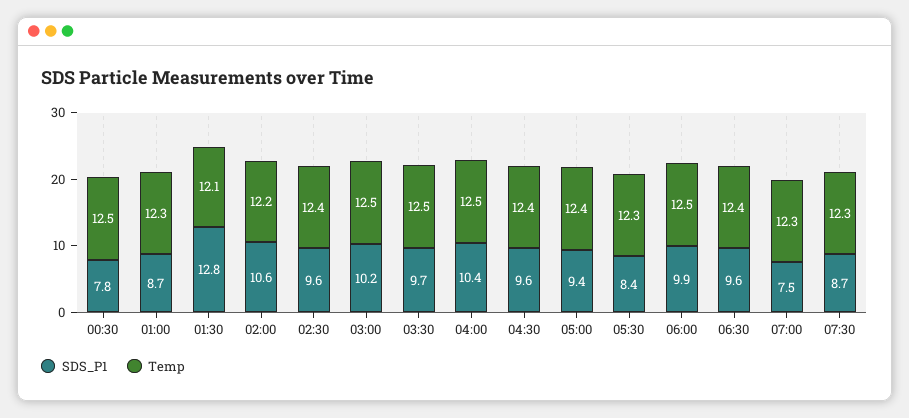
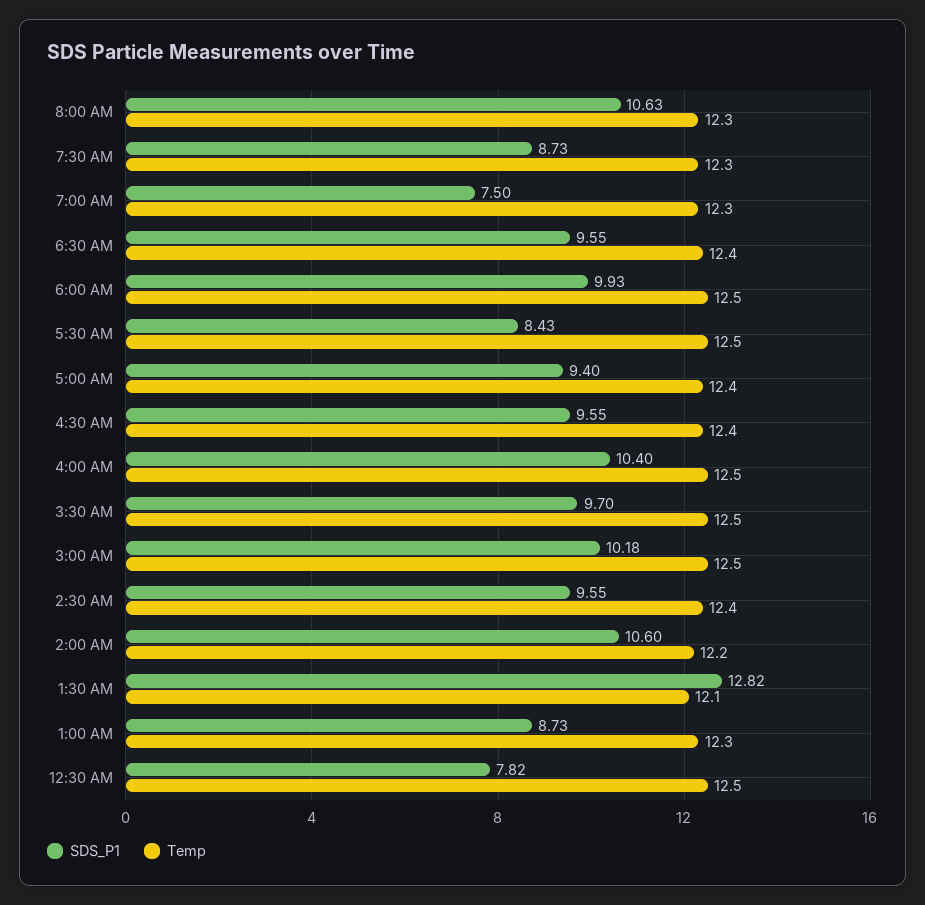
Temp, 05:30: 12.3 -> 12.5
SDS_P1, 8:00 AM: none -> 10.63
Temp, 8:00 AM: none -> 12.3

